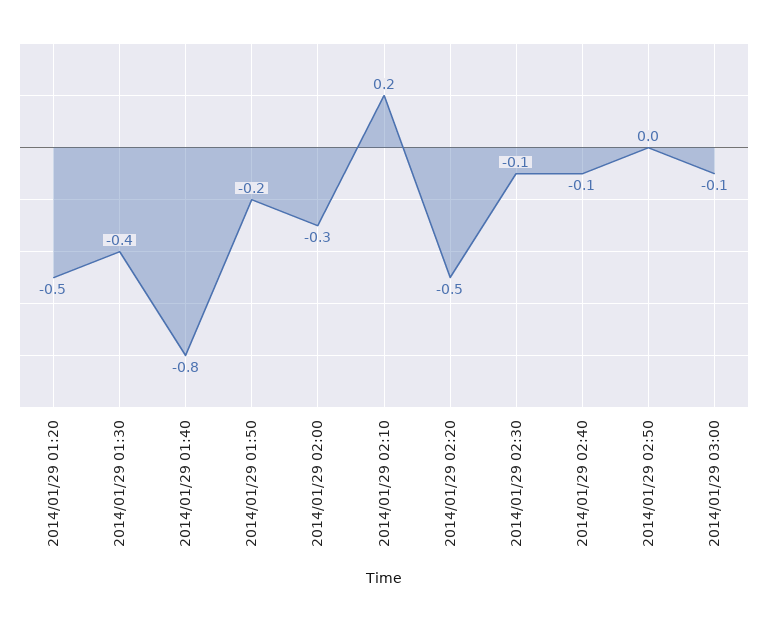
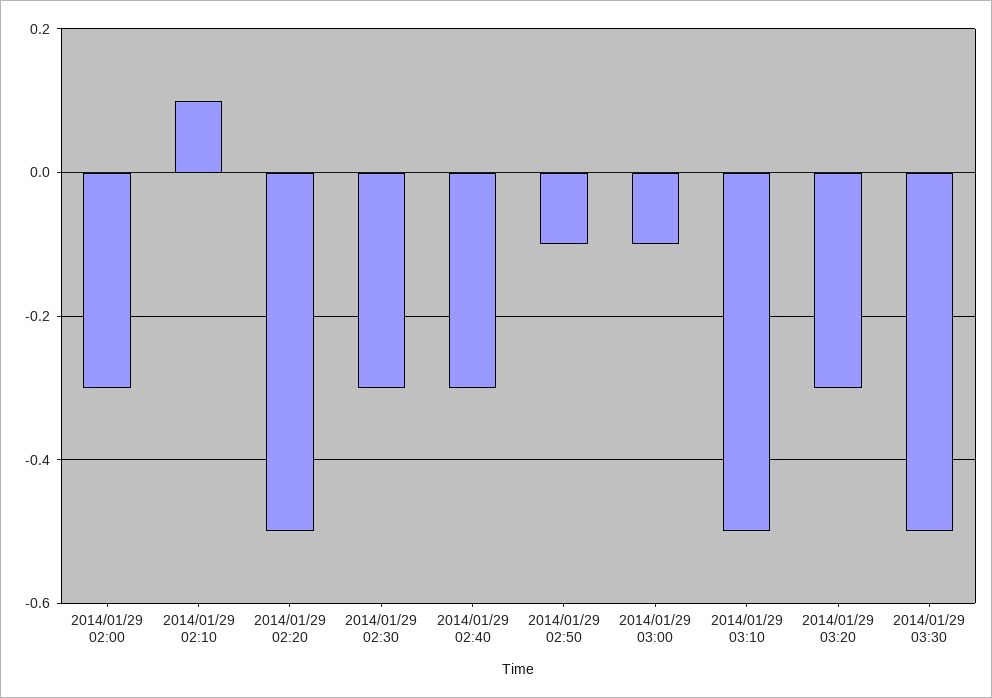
2014/01/29 01:20: -0.5 -> none
2014/01/29 01:30: -0.4 -> none
2014/01/29 01:40: -0.8 -> none
2014/01/29 01:50: -0.2 -> none
2014/01/29 02:10: 0.2 -> 0.1
2014/01/29 02:30: -0.1 -> -0.3
2014/01/29 02:40: -0.1 -> -0.3
2014/01/29 02:50: 0 -> -0.1
2014/01/29 03:10: none -> -0.5
2014/01/29 03:20: none -> -0.3
2014/01/29 03:30: none -> -0.5

